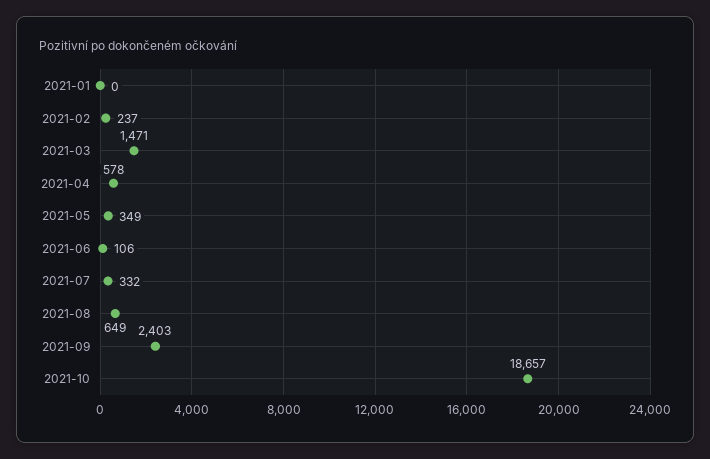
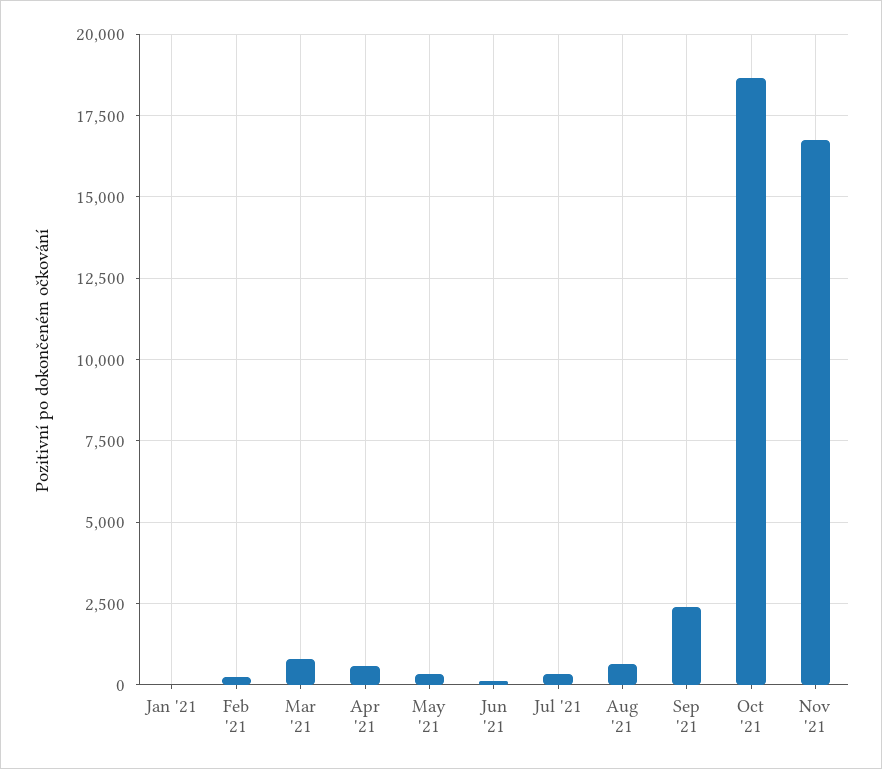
2021-03: 1471 -> 750
Nov '21: none -> 16750

